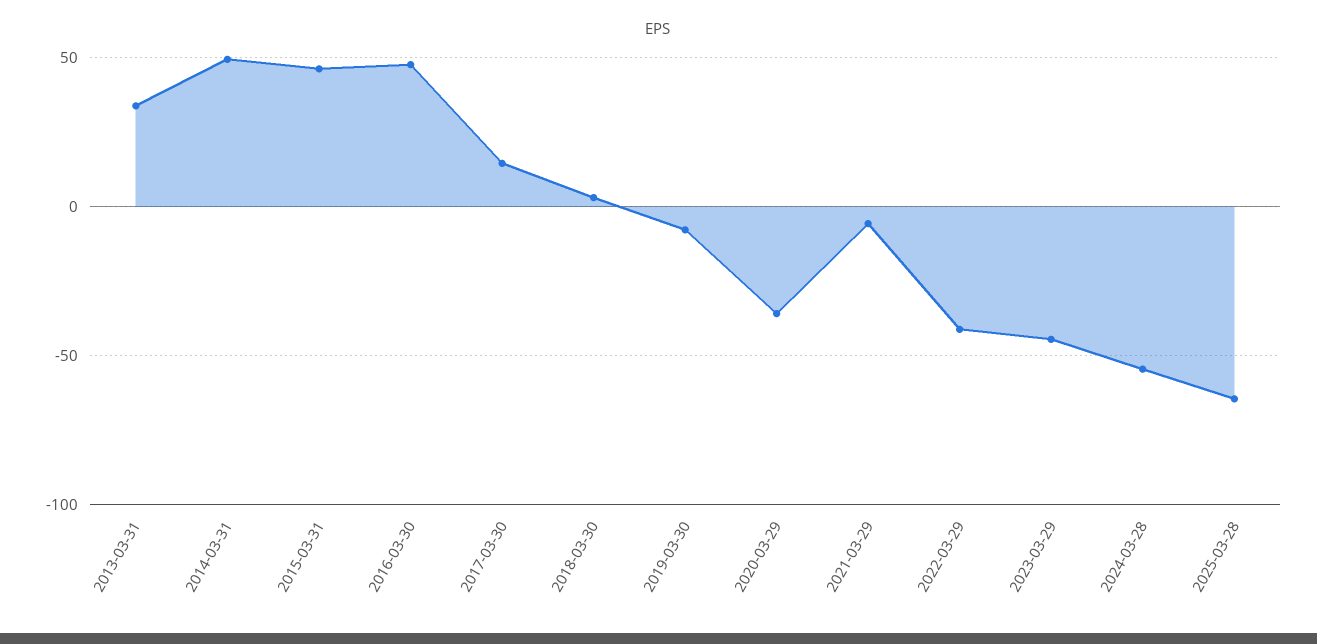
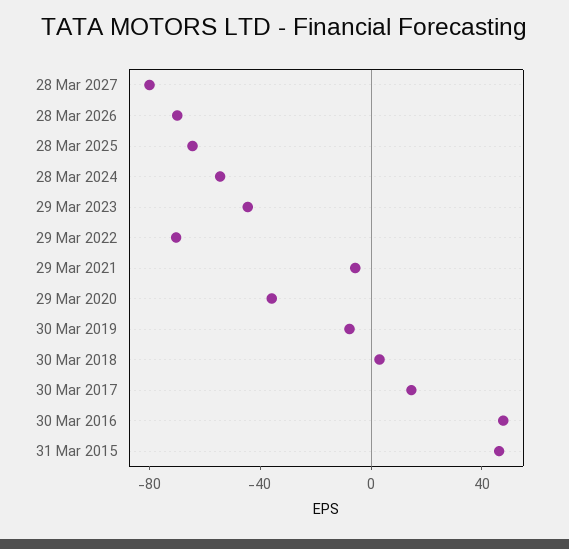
2013-03-31: 35 -> none
2014-03-31: 50 -> none
2022-03-29: -40 -> -70
28 Mar 2027: none -> -80
28 Mar 2026: none -> -70

